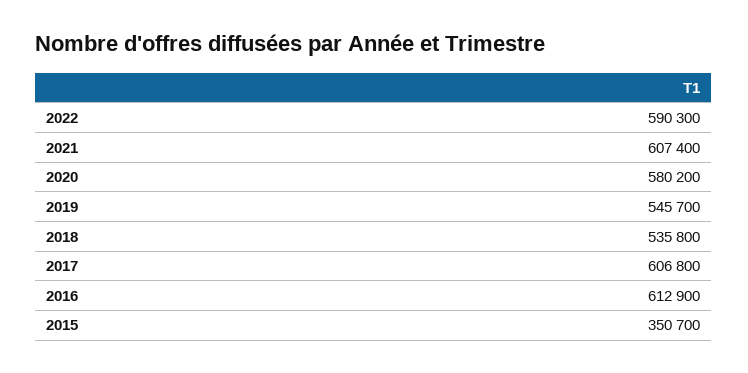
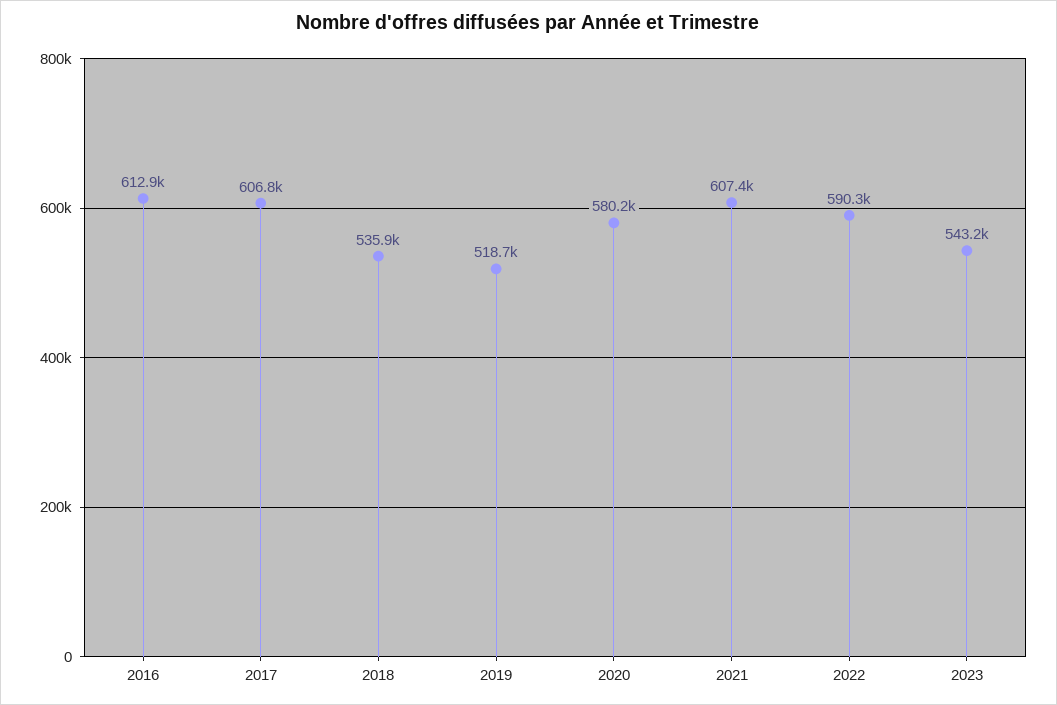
2019: 545700 -> 518700
2018: 535800 -> 535900
2015: 350700 -> none
2023: none -> 543200

